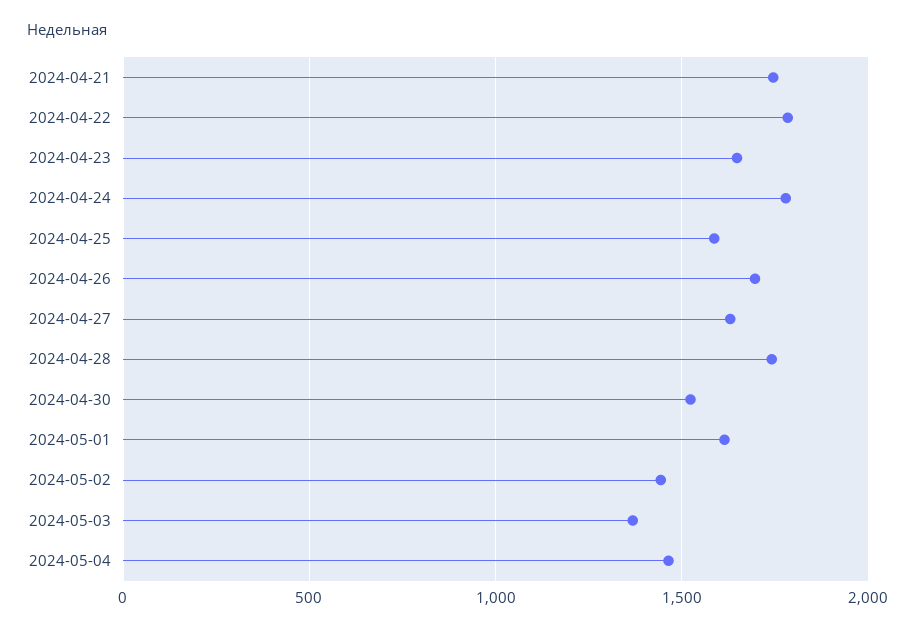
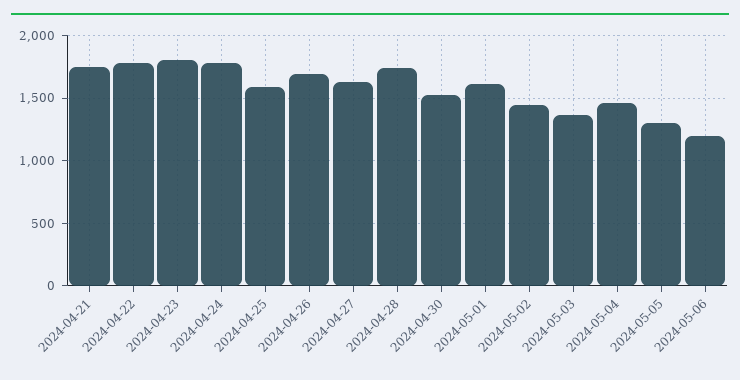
2024-04-23: 1650 -> 1800
2024-05-05: none -> 1300
2024-05-06: none -> 1200

